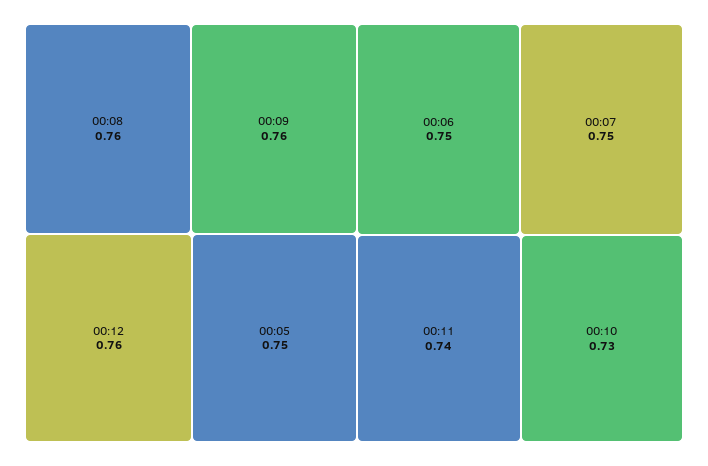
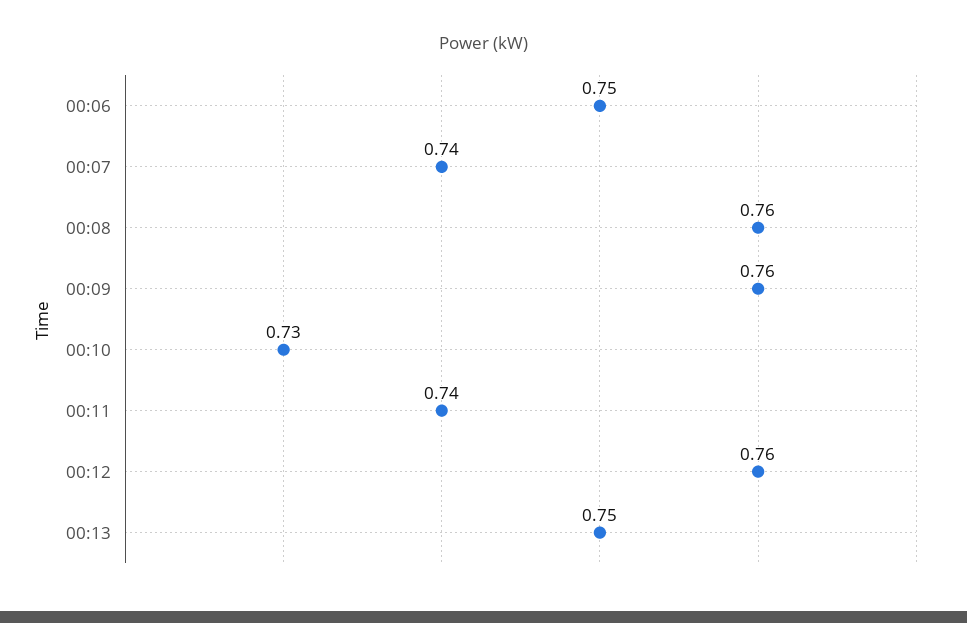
00:05: 0.75 -> none
00:07: 0.75 -> 0.74
00:13: none -> 0.75

